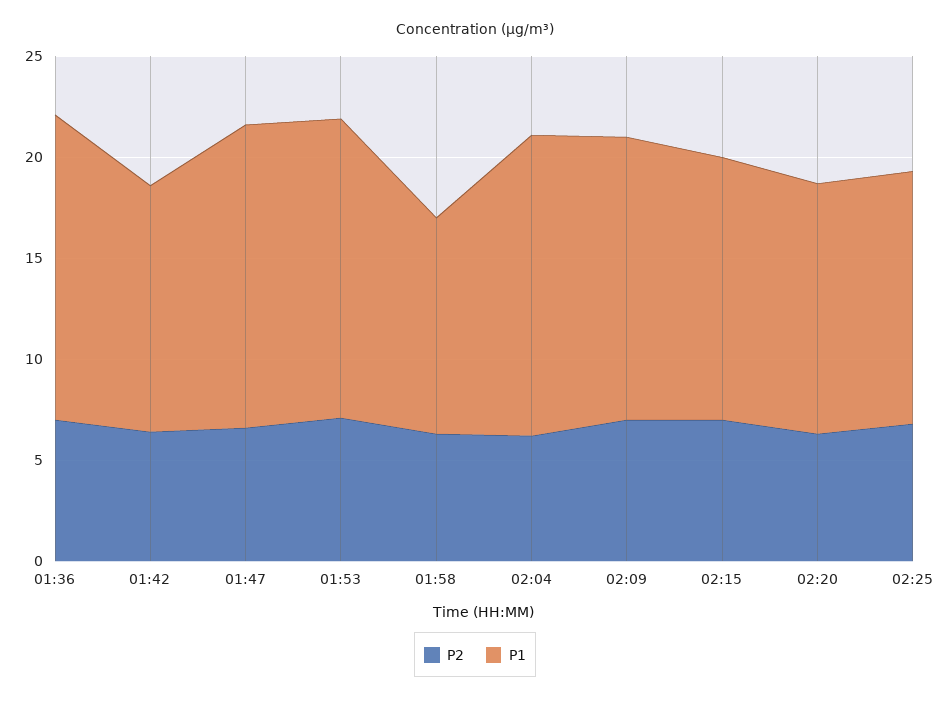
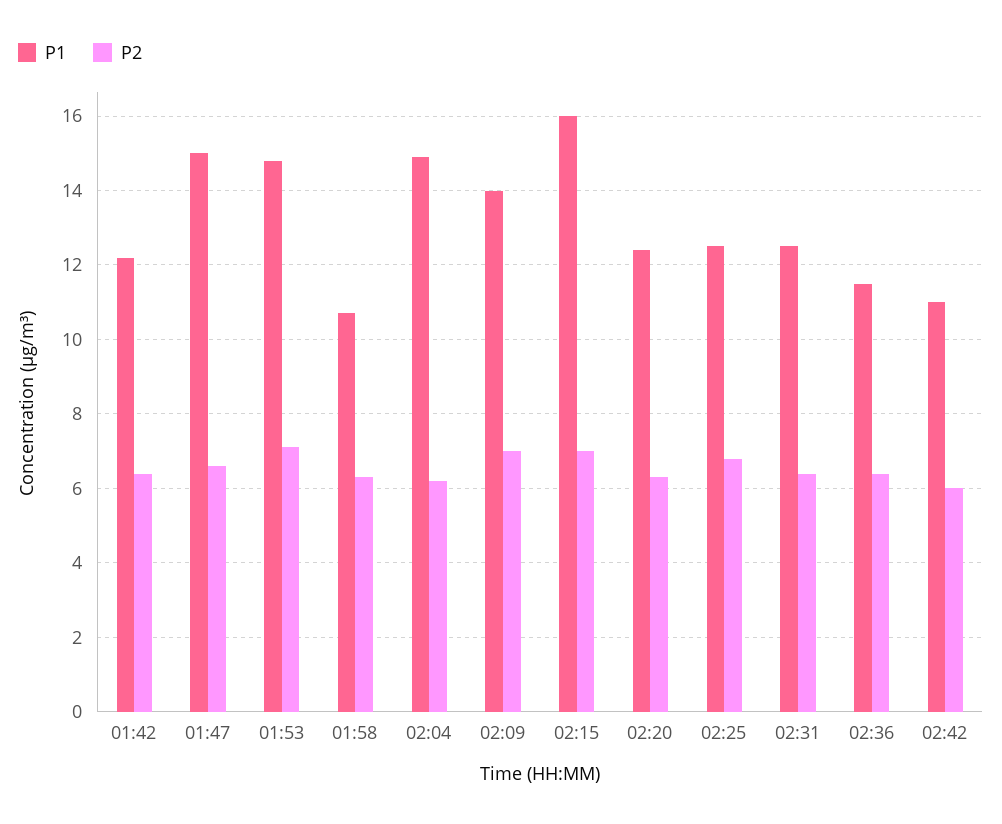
P2, 01:36: 7 -> none
P1, 01:36: 15 -> none
P1, 02:15: 13 -> 16
P1, 02:31: none -> 12.5
P2, 02:31: none -> 6.5
P1, 02:36: none -> 11.5
P2, 02:36: none -> 6.5
P1, 02:42: none -> 11
P2, 02:42: none -> 6

